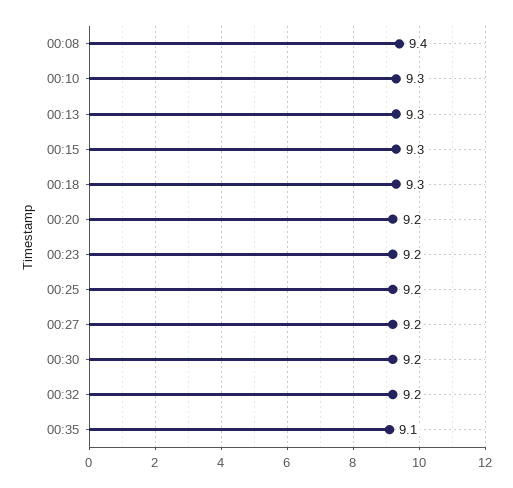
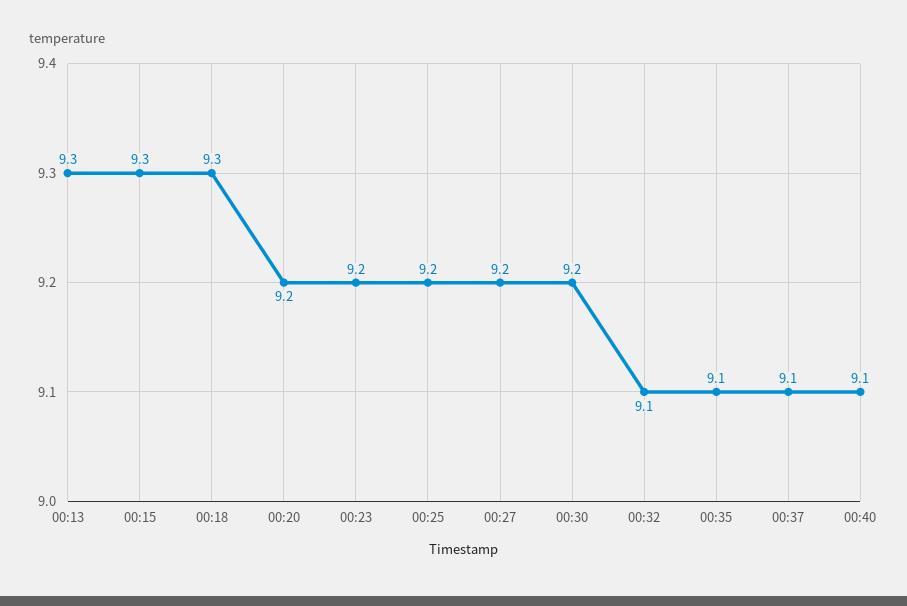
00:08: 9.4 -> none
00:10: 9.3 -> none
00:32: 9.2 -> 9.1
00:37: none -> 9.1
00:40: none -> 9.1

